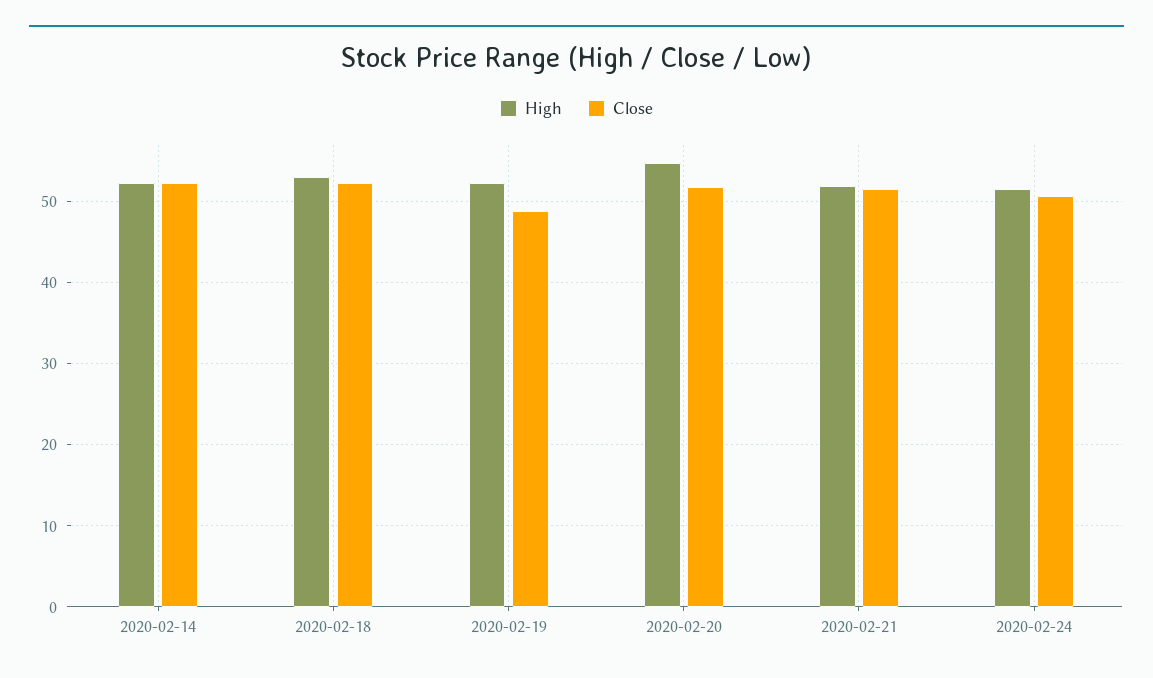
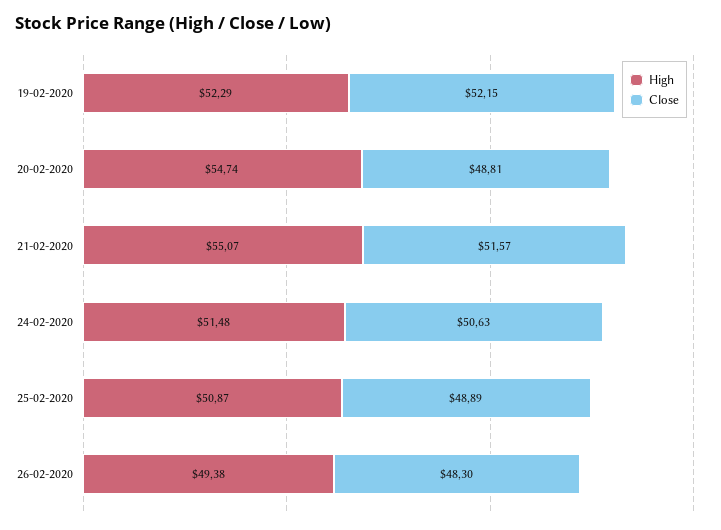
High, 2020-02-14: 52 -> none
Close, 2020-02-14: 52 -> none
High, 2020-02-18: 53 -> none
Close, 2020-02-18: 52 -> none
Close, 2020-02-19: 49 -> 52.15
Close, 2020-02-20: 52 -> 48.81
High, 2020-02-21: 52 -> 55.07
High, 25-02-2020: none -> 50.87
Close, 25-02-2020: none -> 48.89
High, 26-02-2020: none -> 49.38
Close, 26-02-2020: none -> 48.3

